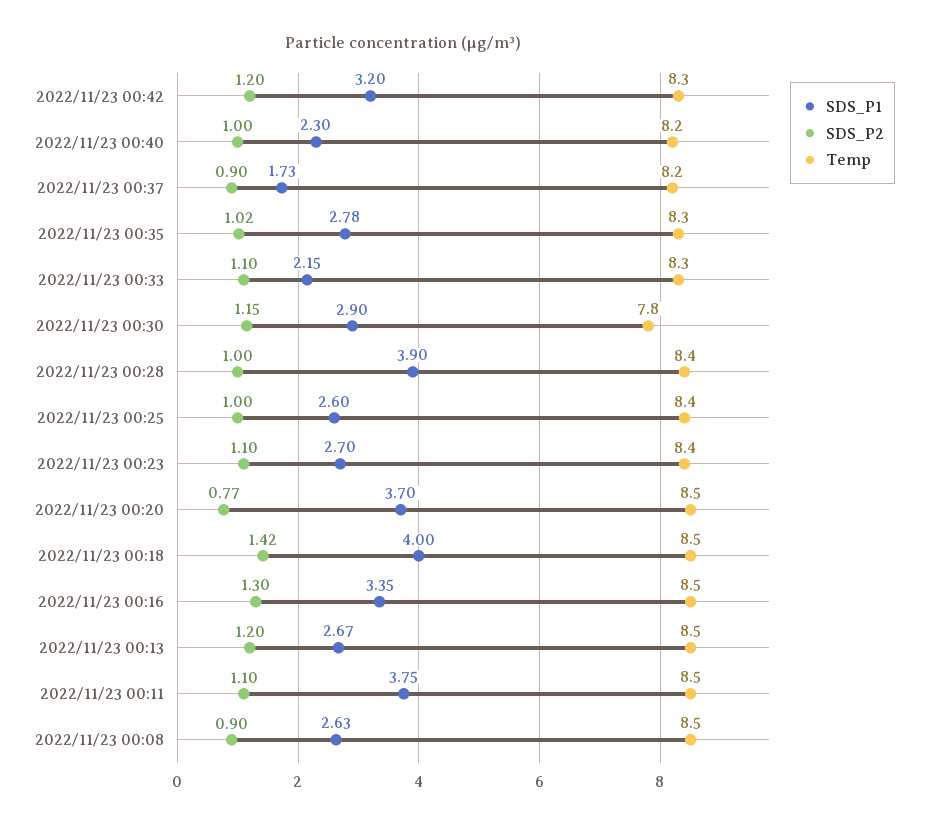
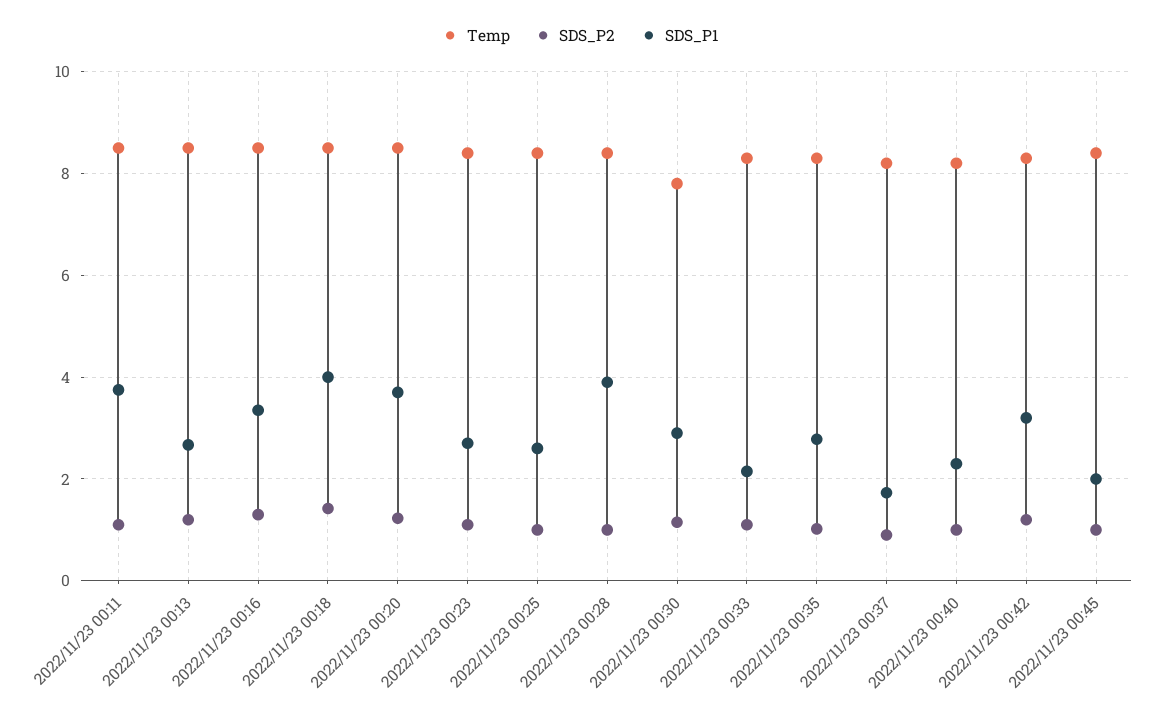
SDS_P2, 2022/11/23 00:20: 0.77 -> 1.2
SDS_P1, 2022/11/23 00:08: 2.63 -> none
SDS_P2, 2022/11/23 00:08: 0.9 -> none
Temp, 2022/11/23 00:08: 8.5 -> none
Temp, 2022/11/23 00:45: none -> 8.4
SDS_P2, 2022/11/23 00:45: none -> 1
SDS_P1, 2022/11/23 00:45: none -> 2

